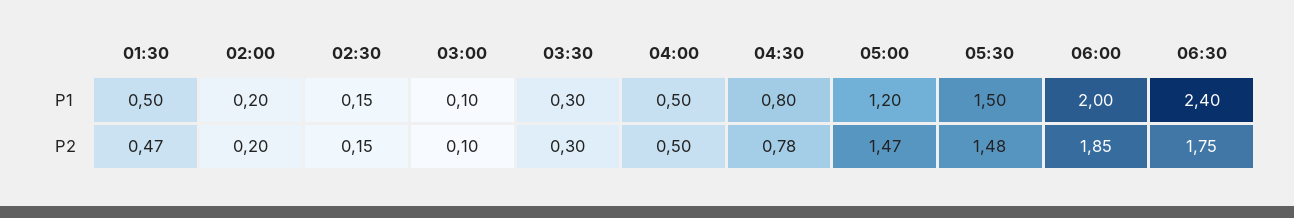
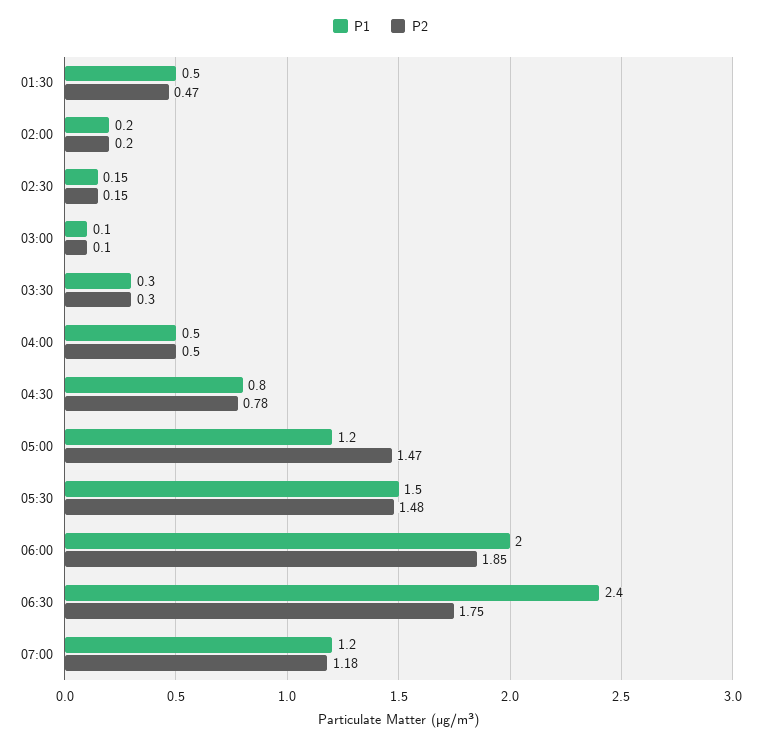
P1, 07:00: none -> 1.2
P2, 07:00: none -> 1.18

